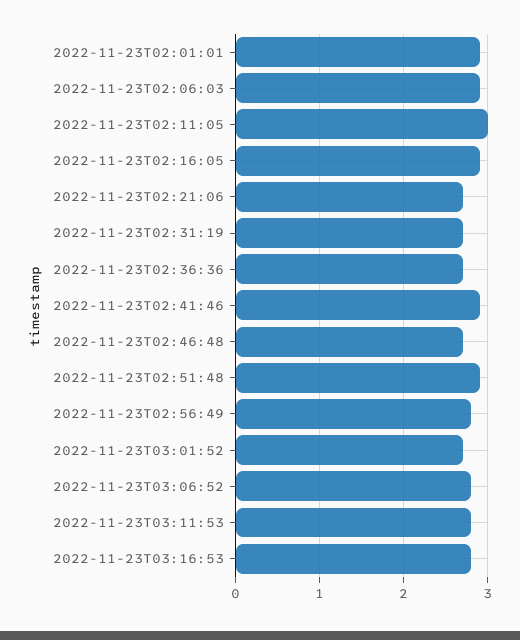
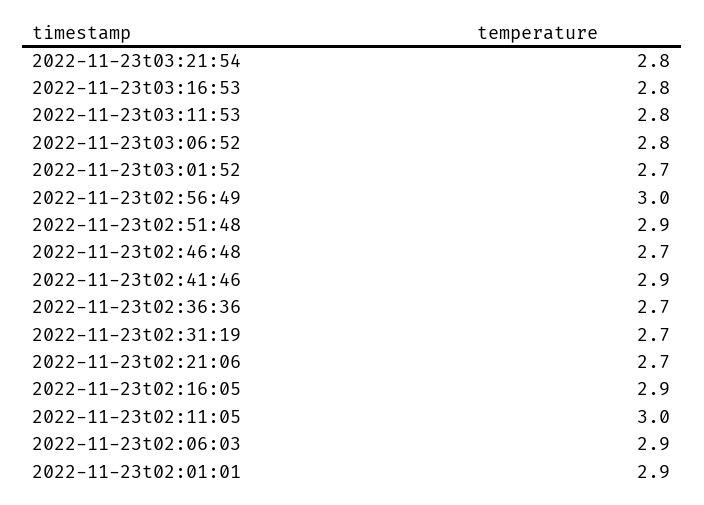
2022-11-23T02:56:49: 2.8 -> 3
2022-11-23t03:21:54: none -> 2.8

